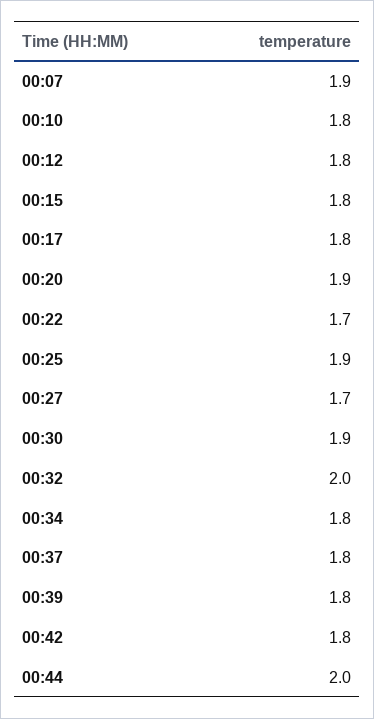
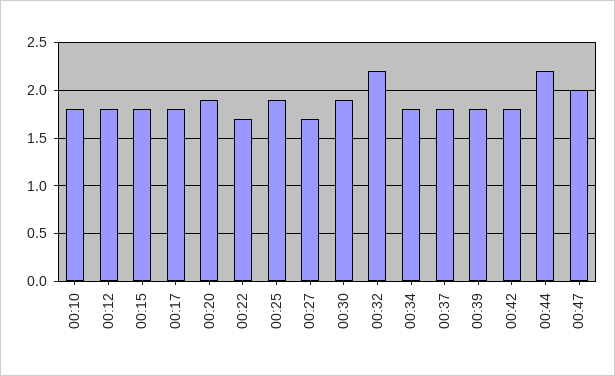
00:07: 1.9 -> none
00:32: 2 -> 2.2
00:44: 2 -> 2.2
00:47: none -> 2

